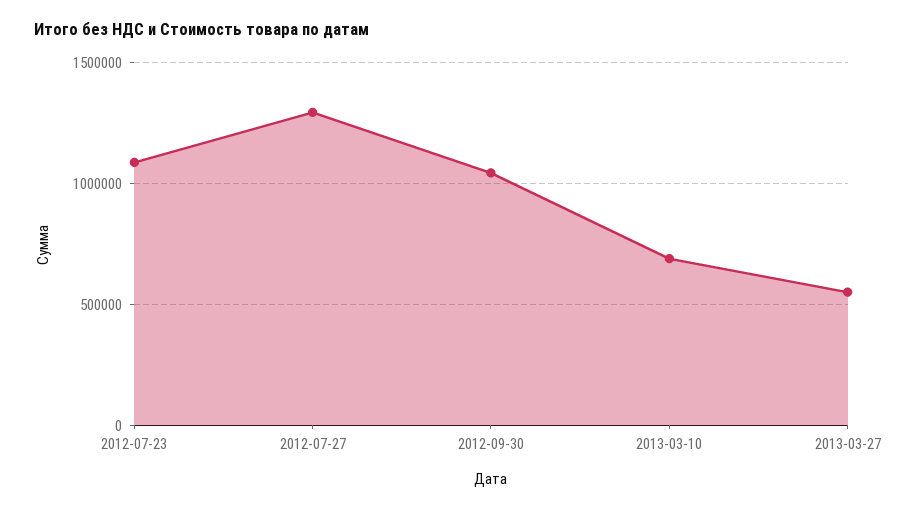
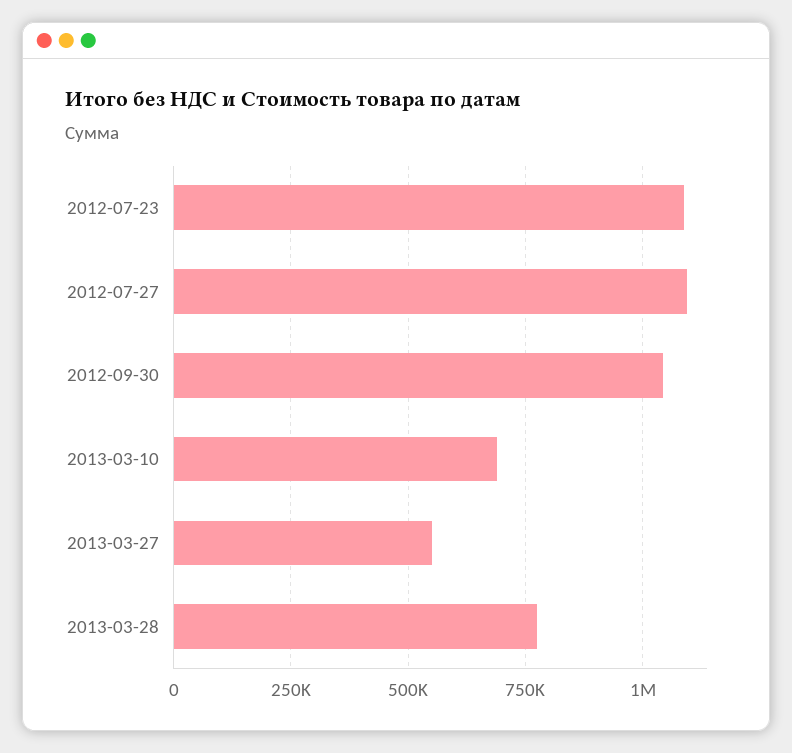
2012-07-27: 1300000 -> 1100000
2013-03-28: none -> 775000

